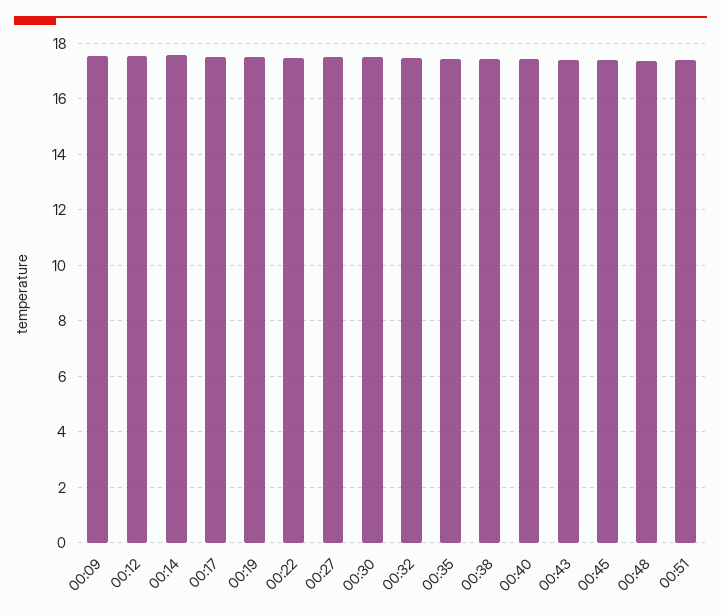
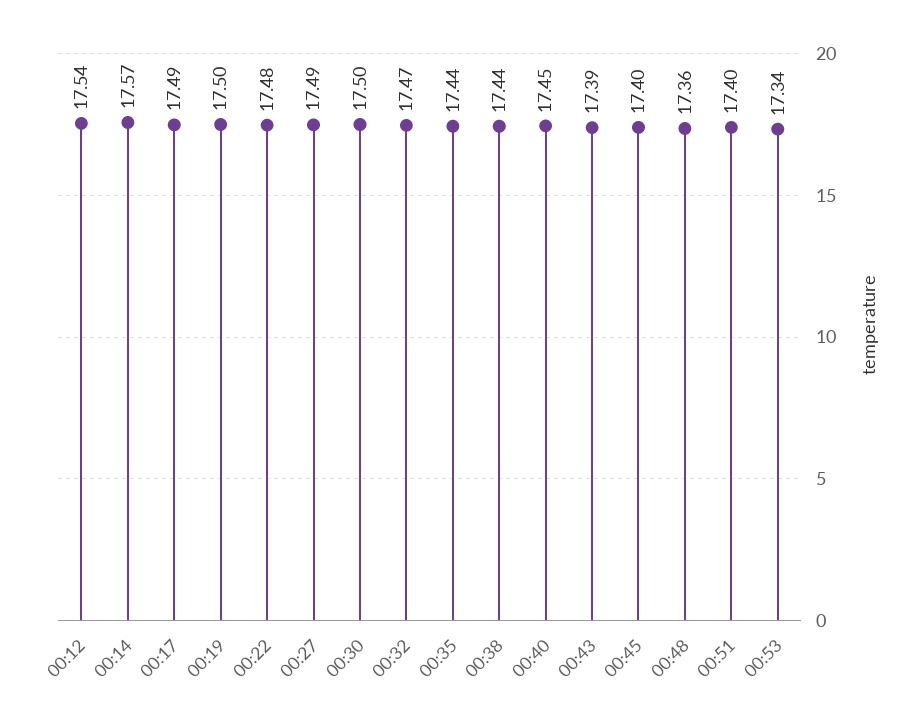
00:09: 17.5 -> none
00:53: none -> 17.34

